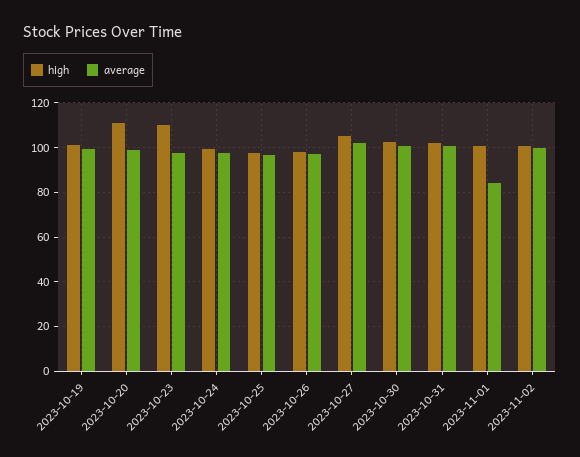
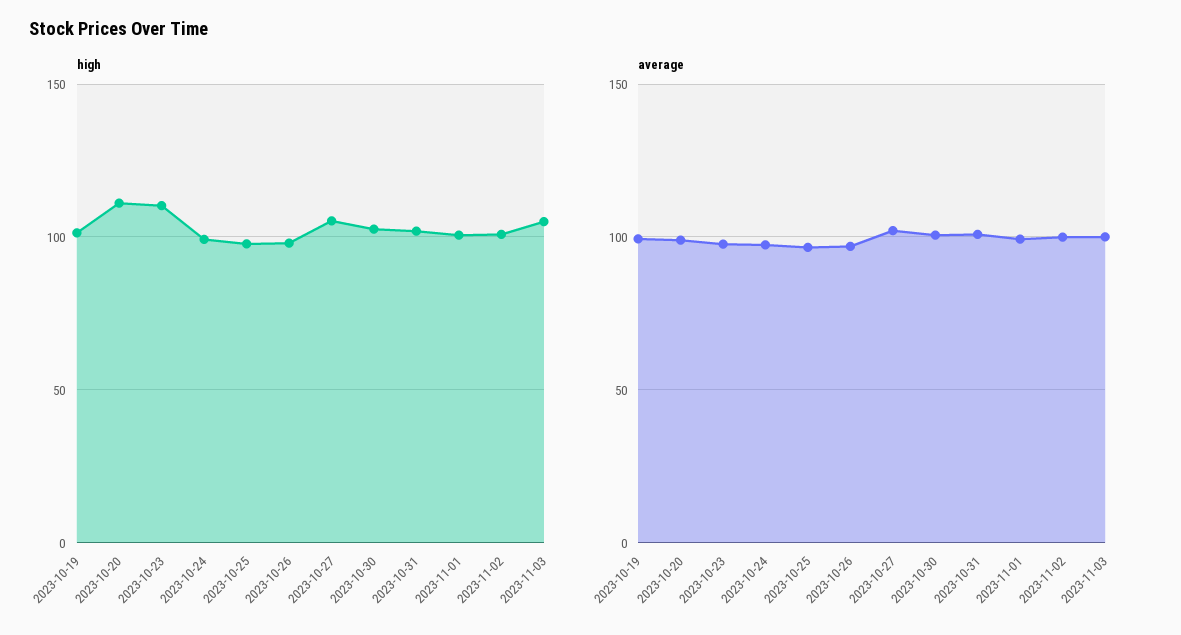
average, 2023-11-01: 85 -> 100
high, 2023-11-03: none -> 105
average, 2023-11-03: none -> 100

